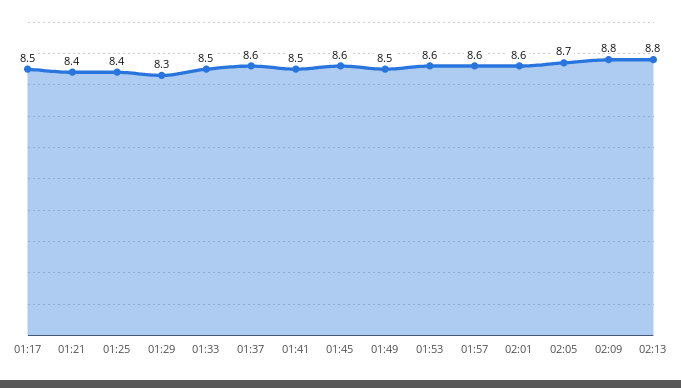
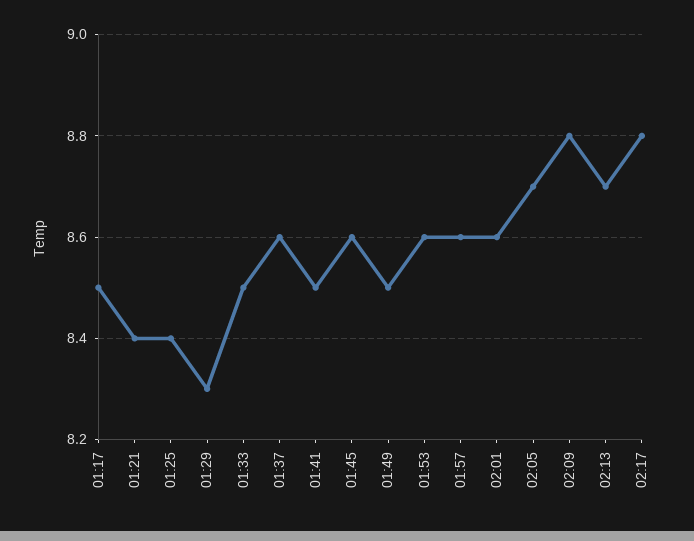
02:13: 8.8 -> 8.7
02:17: none -> 8.8

